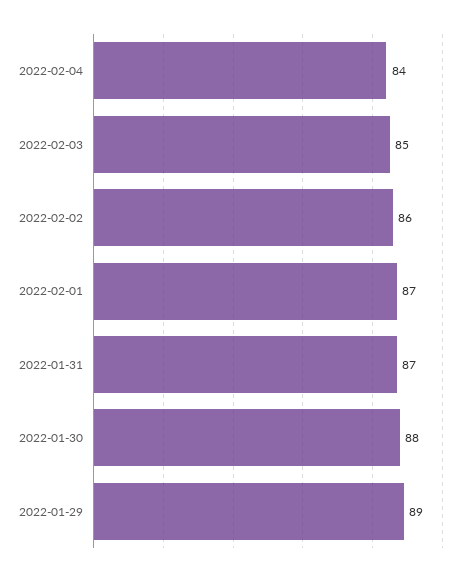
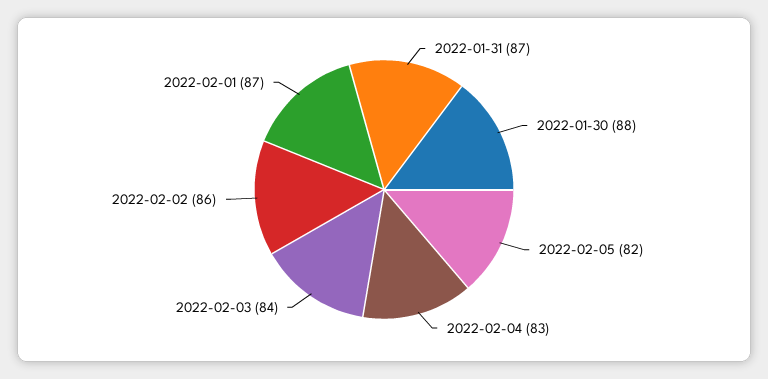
2022-02-04: 84 -> 83
2022-02-03: 85 -> 84
2022-01-29: 89 -> none
2022-02-05: none -> 82

